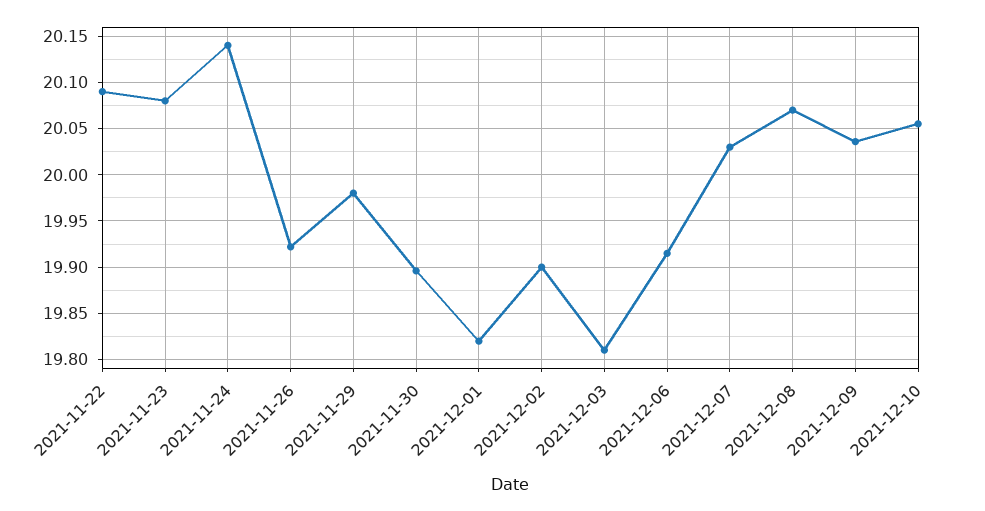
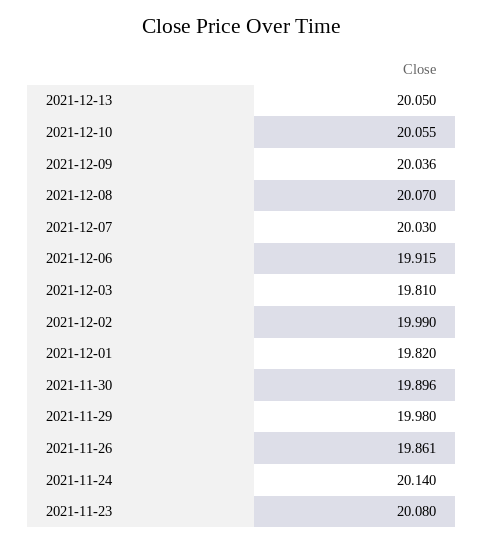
2021-11-22: 20.09 -> none
2021-11-26: 19.92 -> 19.861
2021-12-02: 19.9 -> 19.99
2021-12-13: none -> 20.05

